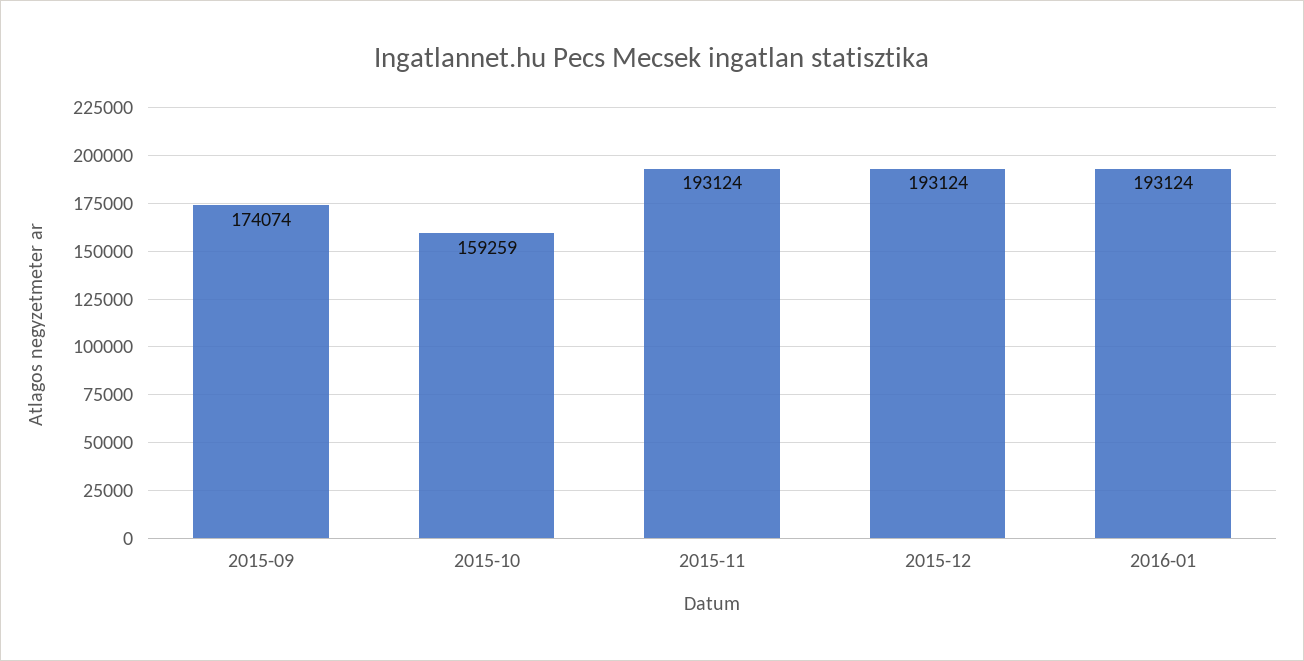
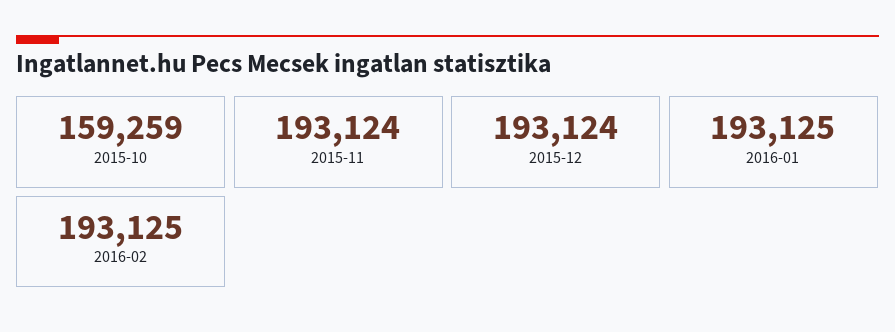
2015-09: 174074 -> none
2016-01: 193124 -> 193125
2016-02: none -> 193125

